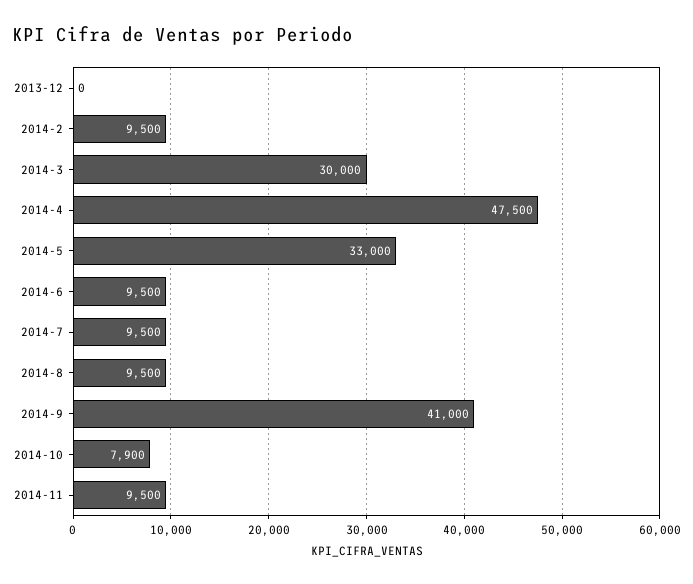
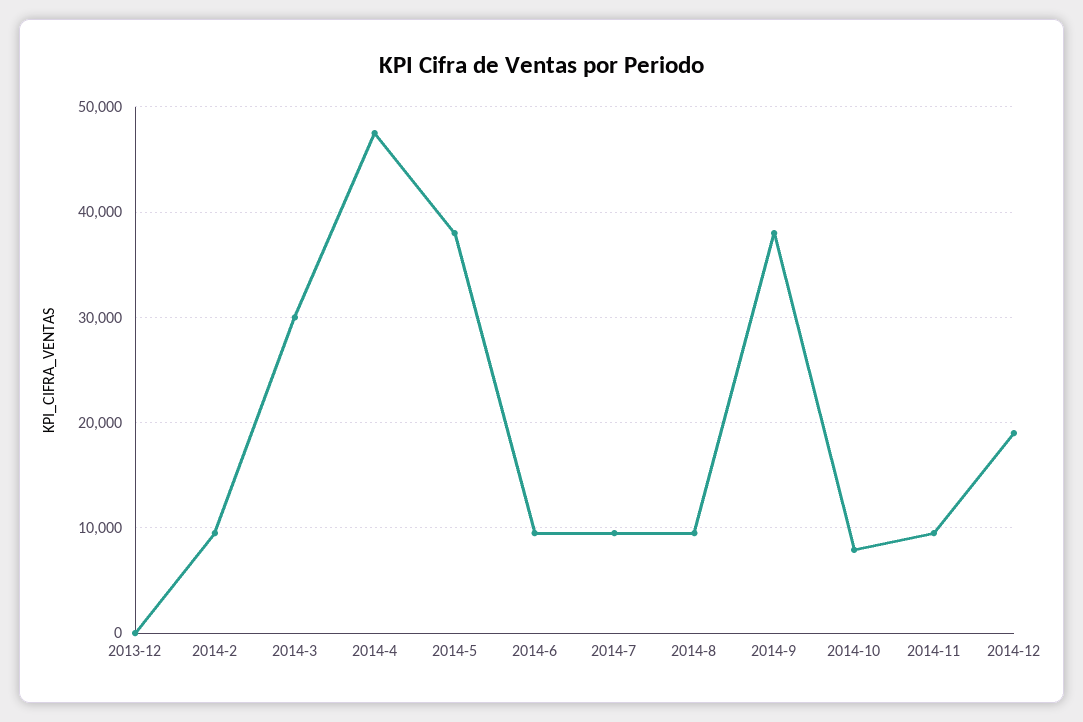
2014-5: 33000 -> 38000
2014-9: 41000 -> 38000
2014-12: none -> 19000

